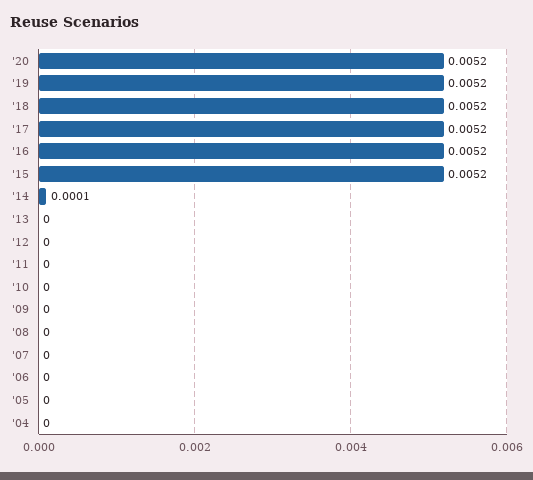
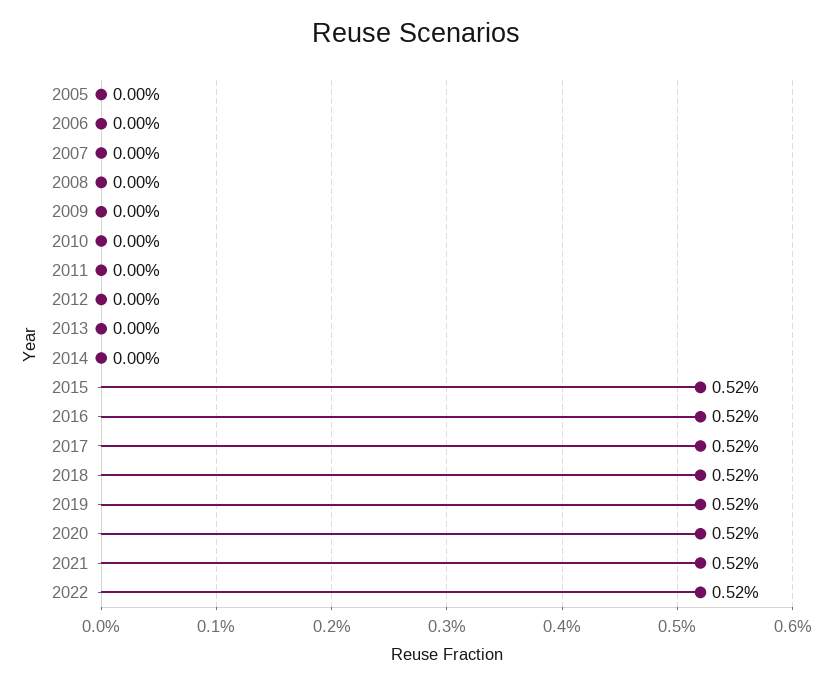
'14: 0.0001 -> 0
'04: 0 -> none
2021: none -> 0.0052
2022: none -> 0.0052

